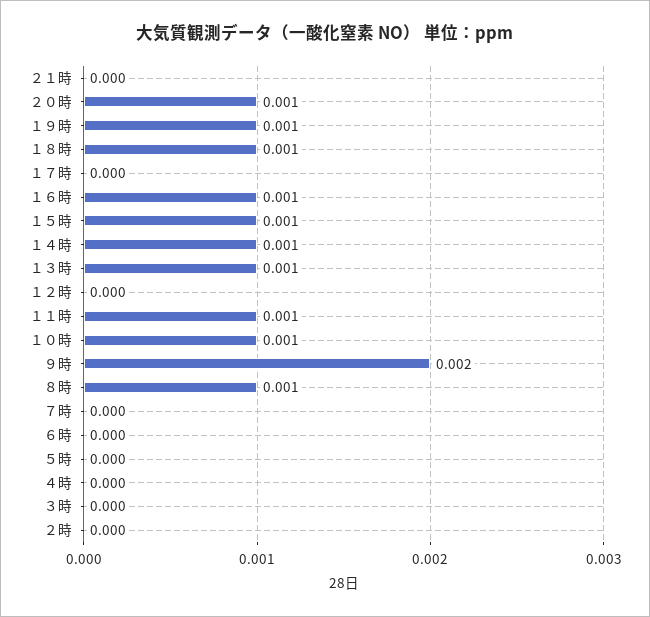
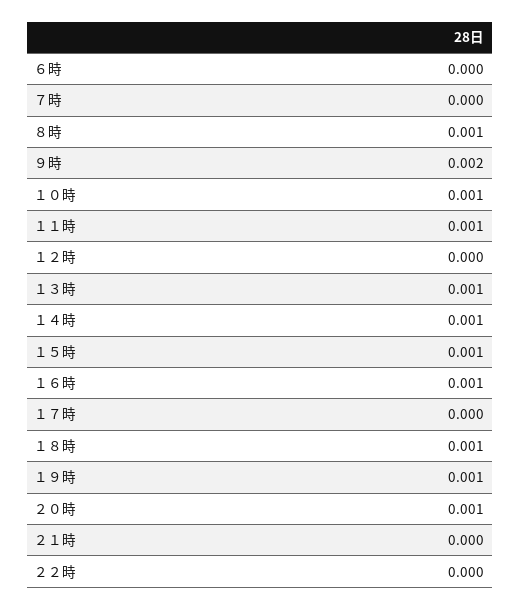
５時: 0 -> none
４時: 0 -> none
３時: 0 -> none
２時: 0 -> none
２２時: none -> 0

